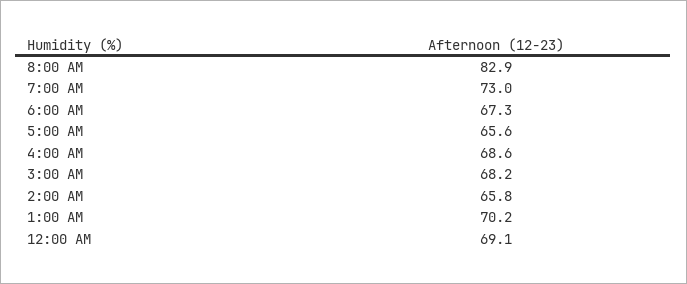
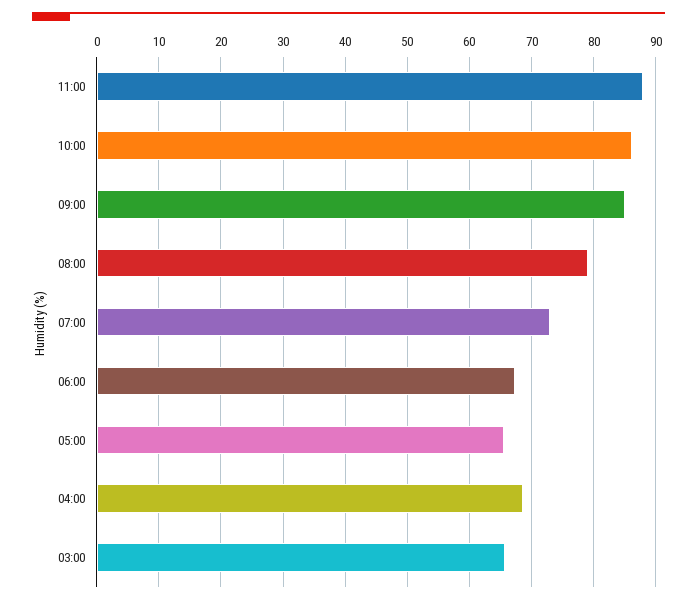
8:00 AM: 82.9 -> 79
3:00 AM: 68.2 -> 66
2:00 AM: 65.8 -> none
1:00 AM: 70.2 -> none
12:00 AM: 69.1 -> none
11:00: none -> 88
10:00: none -> 86
09:00: none -> 85

